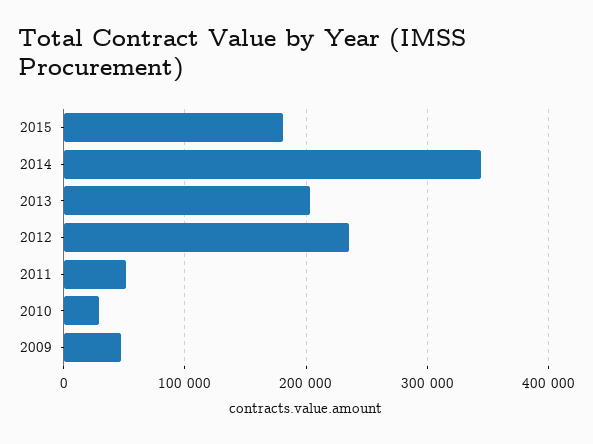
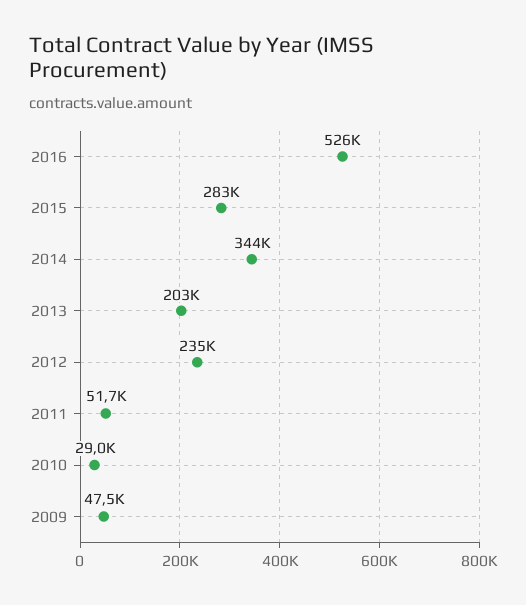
2015: 180000 -> 283000
2016: none -> 526000

